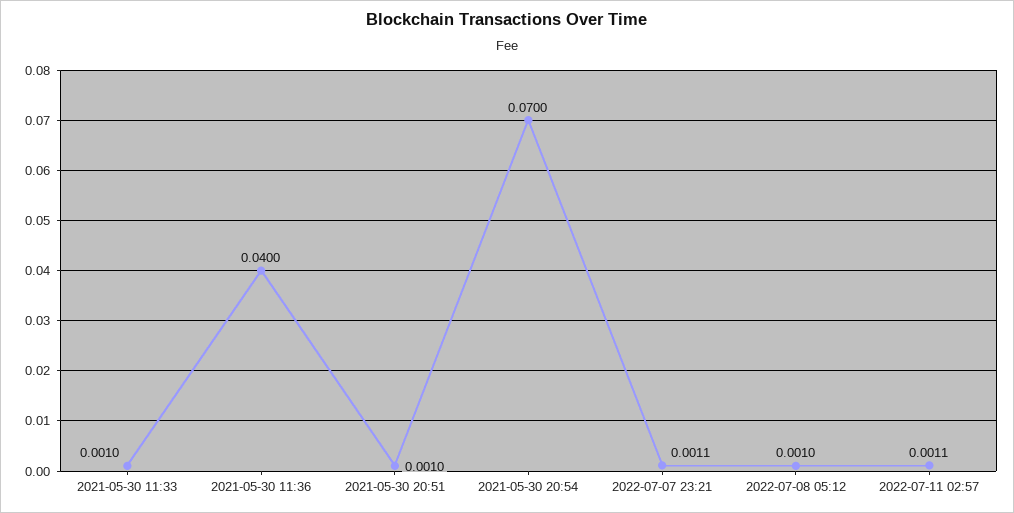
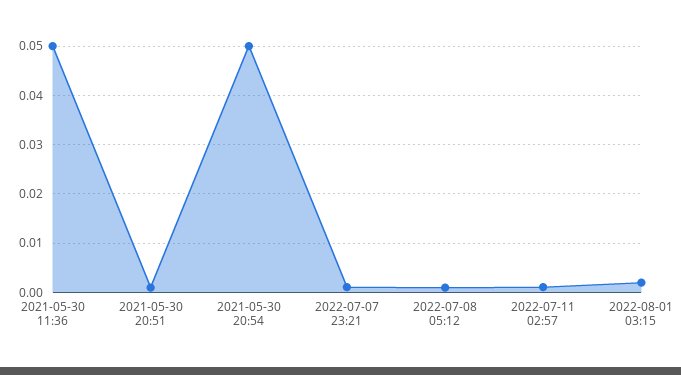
2021-05-30 11:33: 0.001 -> none
2021-05-30 11:36: 0.04 -> 0.05
2021-05-30 20:54: 0.07 -> 0.05
2022-08-01 03:15: none -> 0.002

